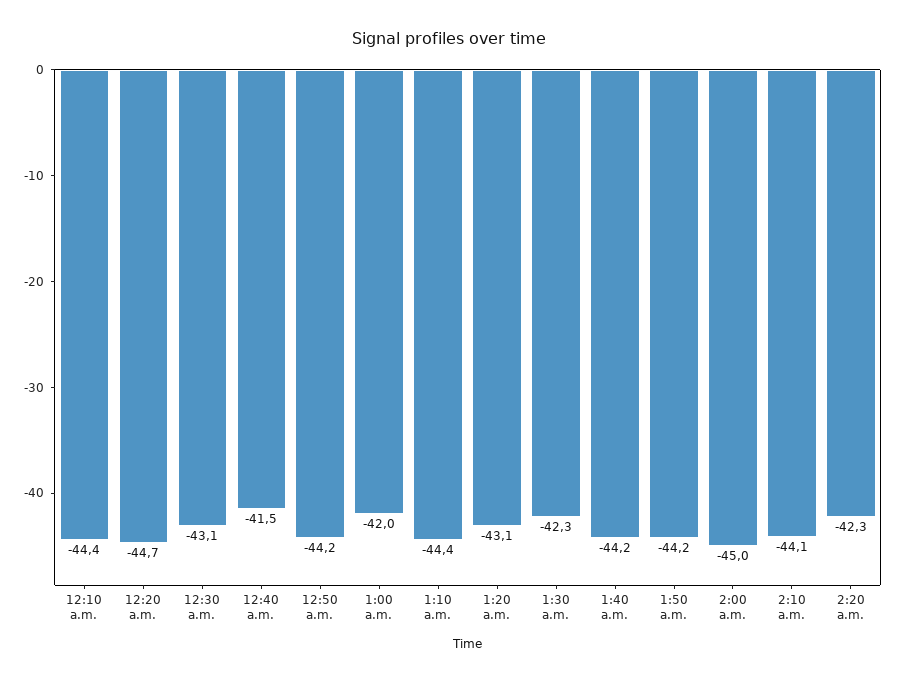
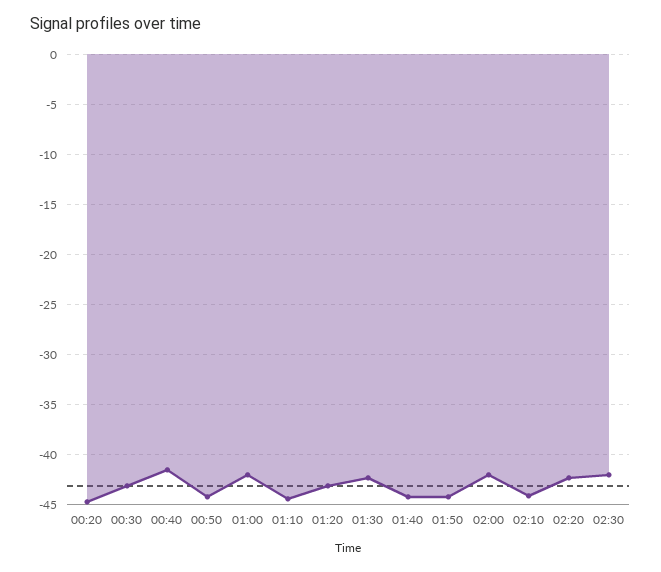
12:10 a.m.: -44.4 -> none
2:00 a.m.: -45 -> -42
02:30: none -> -42

